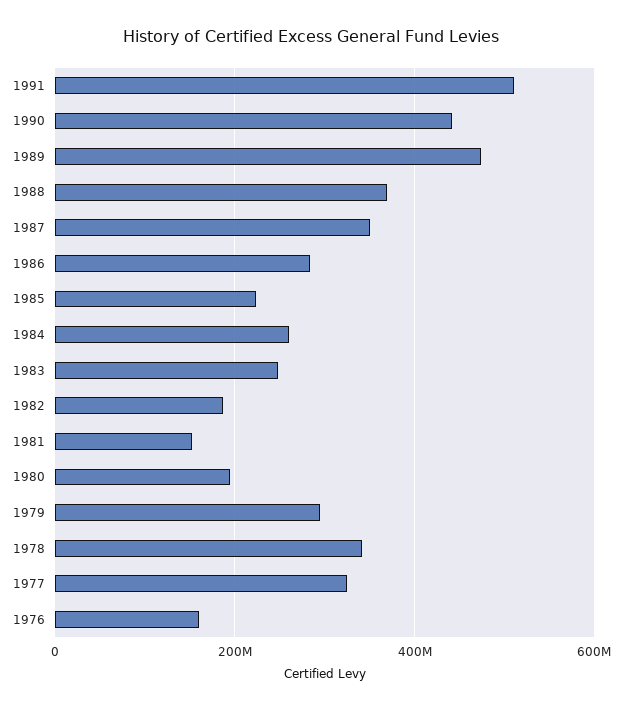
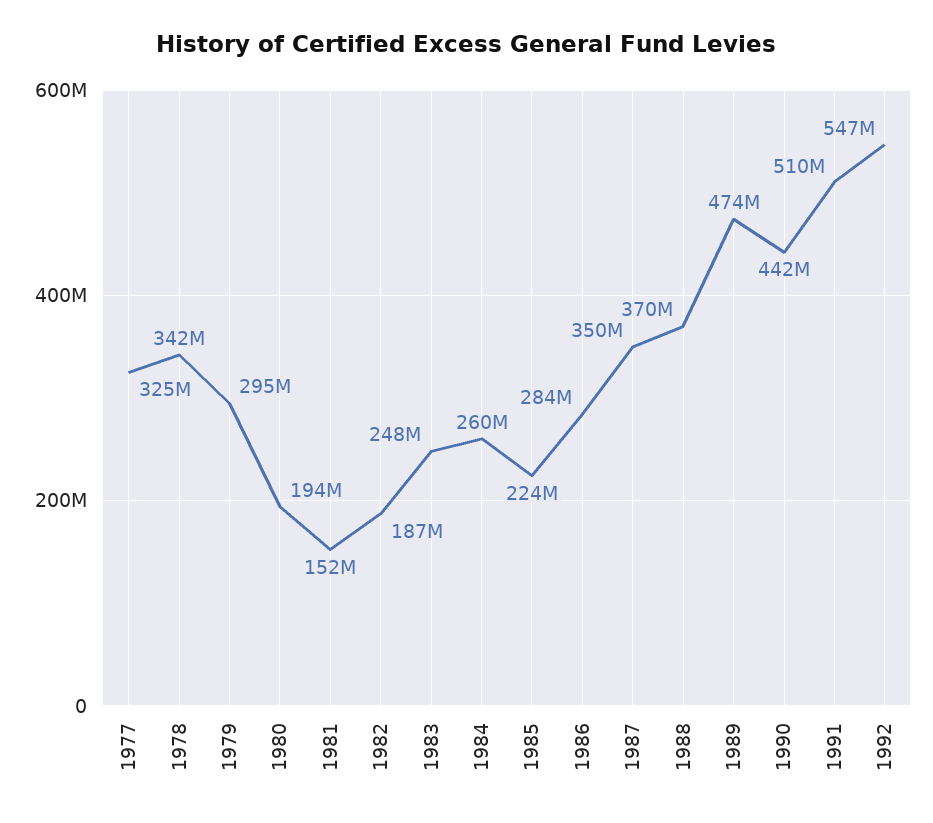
1976: 160000000 -> none
1992: none -> 547000000

